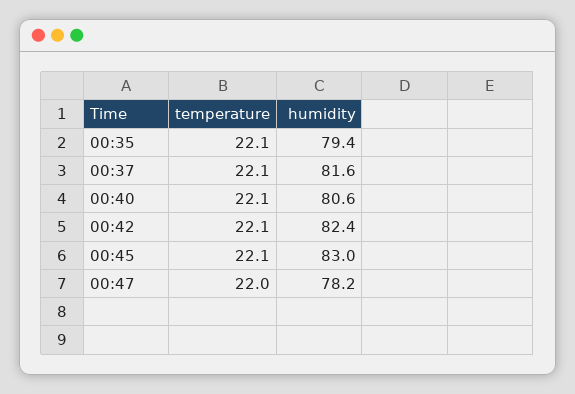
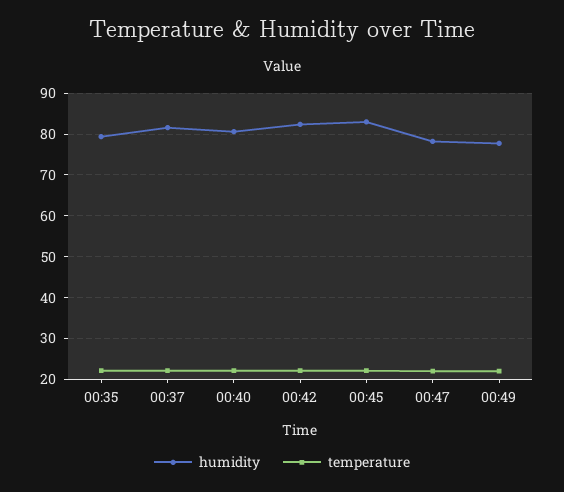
humidity, 00:49: none -> 78
temperature, 00:49: none -> 22

